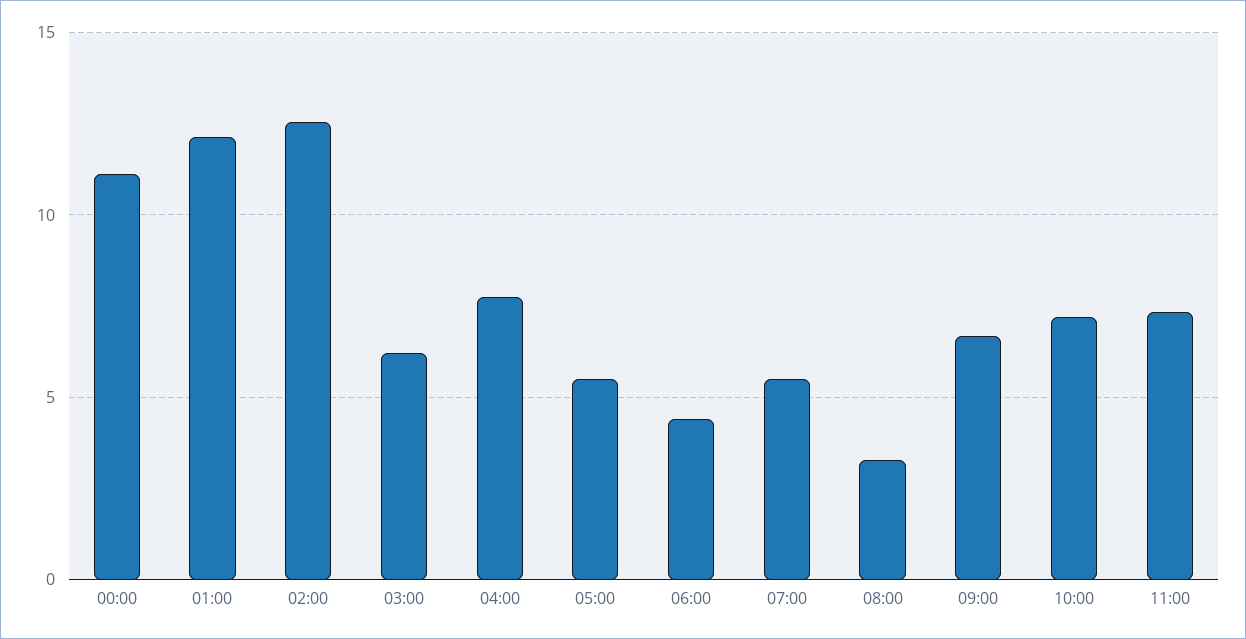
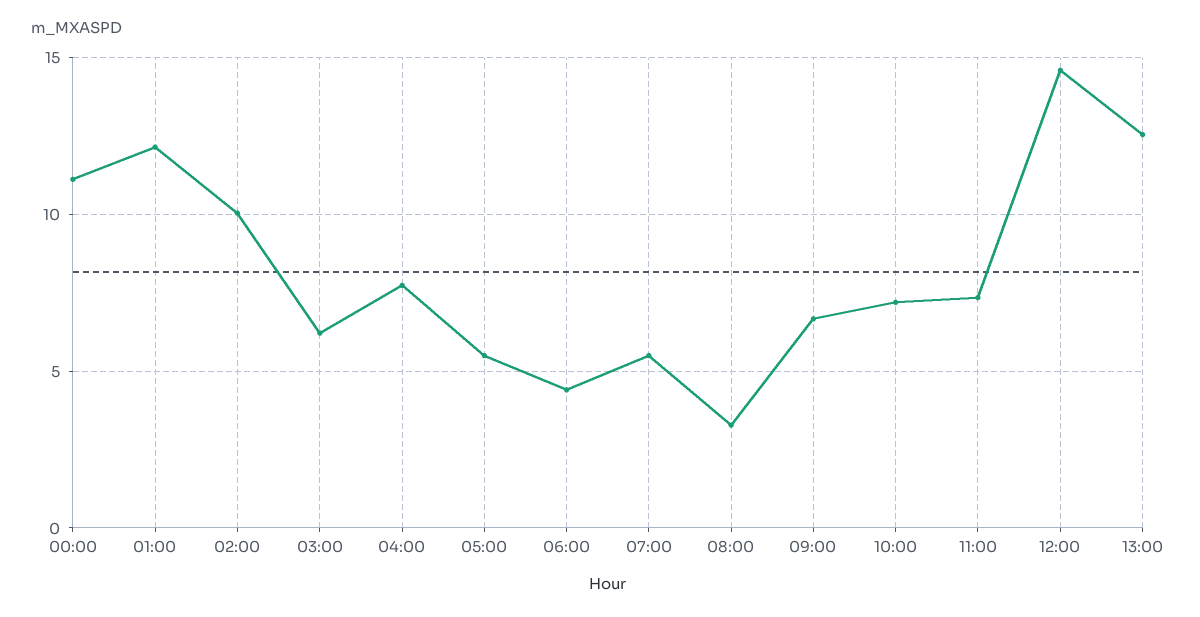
02:00: 12.5 -> 10
12:00: none -> 14.5
13:00: none -> 12.5

